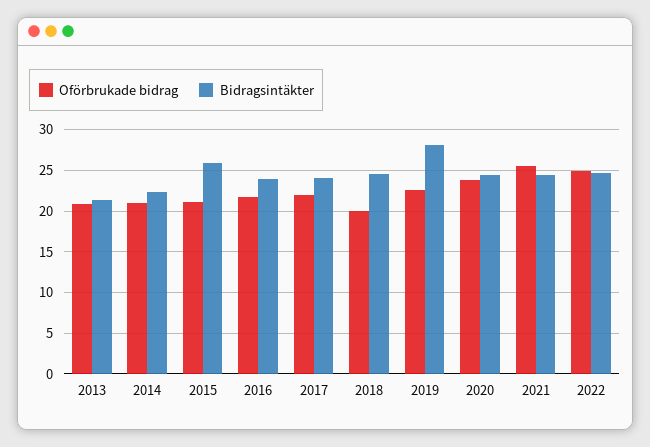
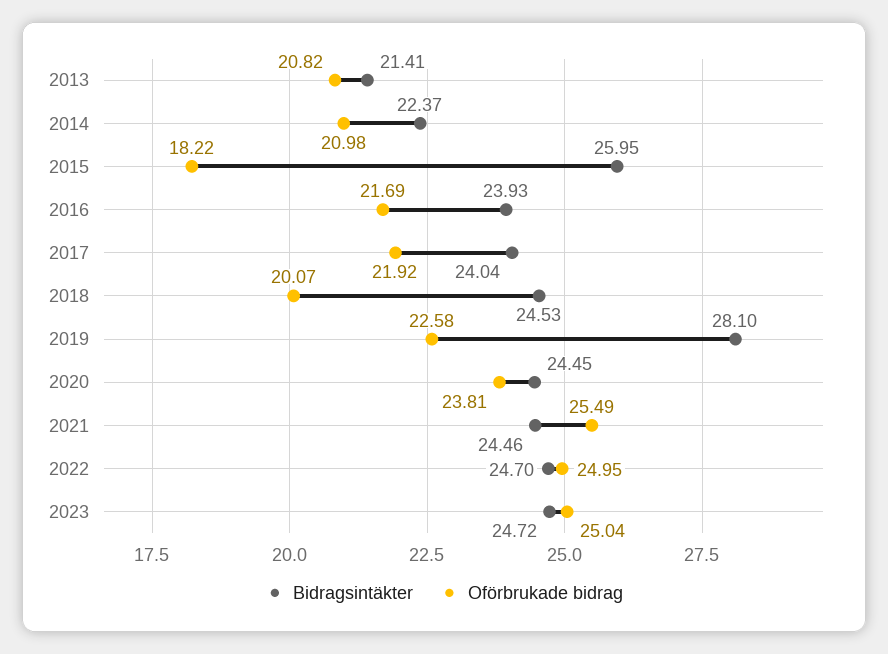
Oförbrukade bidrag, 2015: 21 -> 18.22
Bidragsintäkter, 2023: none -> 24.72
Oförbrukade bidrag, 2023: none -> 25.04

